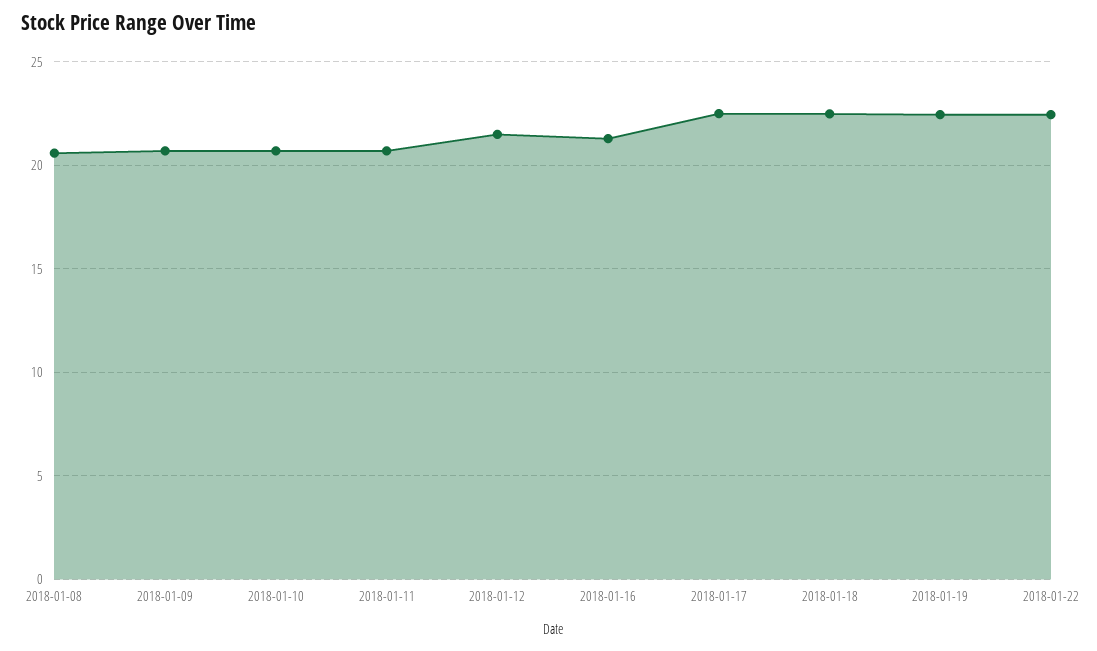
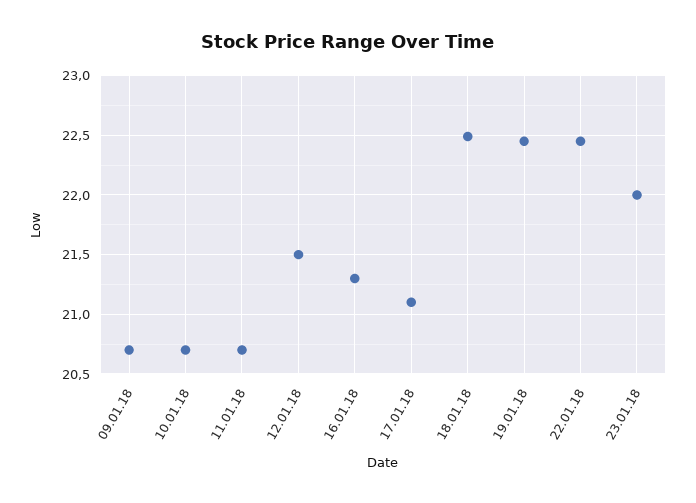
2018-01-08: 20.5 -> none
2018-01-17: 22.5 -> 21.1
23.01.18: none -> 22

